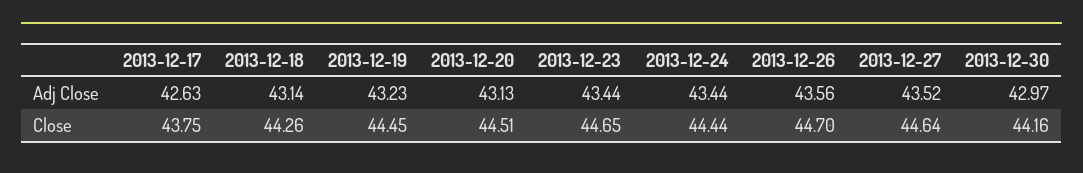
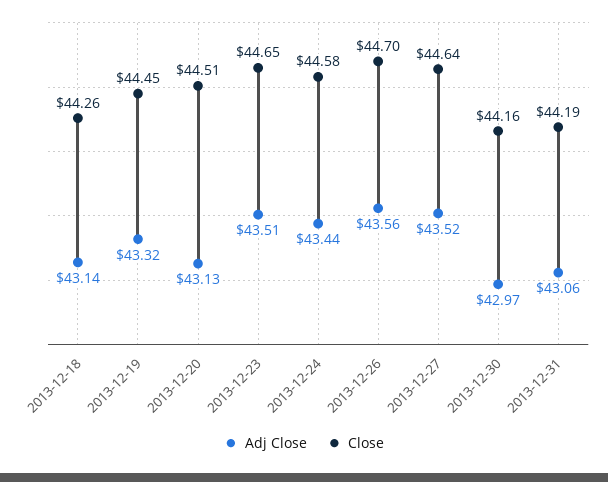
Adj Close, 2013-12-17: 42.63 -> none
Adj Close, 2013-12-19: 43.23 -> 43.32
Adj Close, 2013-12-23: 43.44 -> 43.51
Close, 2013-12-17: 43.75 -> none
Close, 2013-12-24: 44.44 -> 44.58
Adj Close, 2013-12-31: none -> 43.06
Close, 2013-12-31: none -> 44.19

